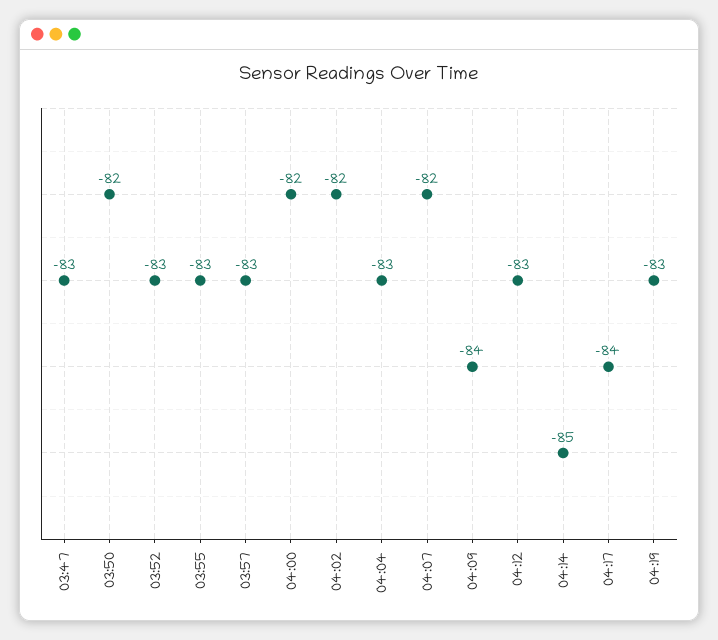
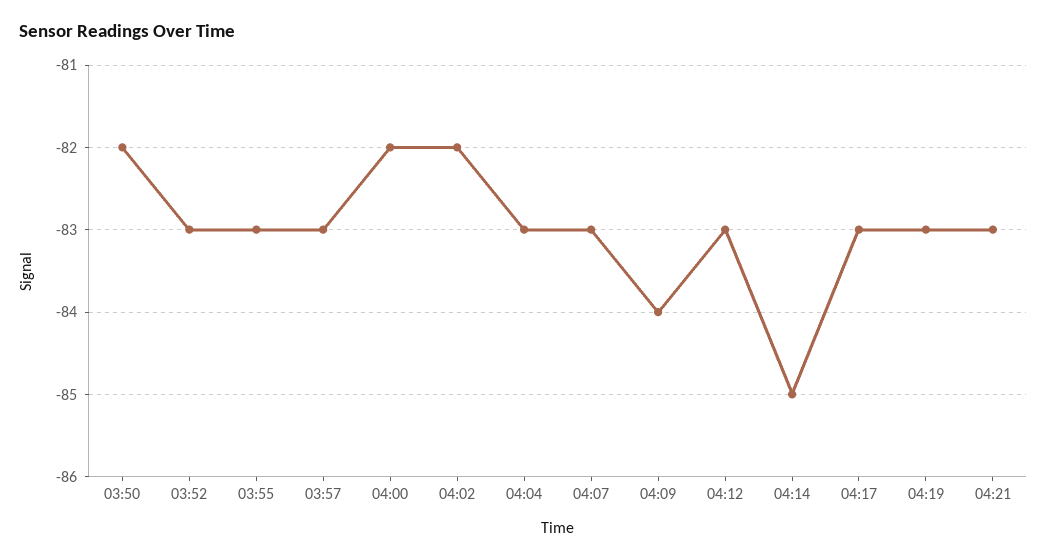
03:47: -83 -> none
04:07: -82 -> -83
04:17: -84 -> -83
04:21: none -> -83

